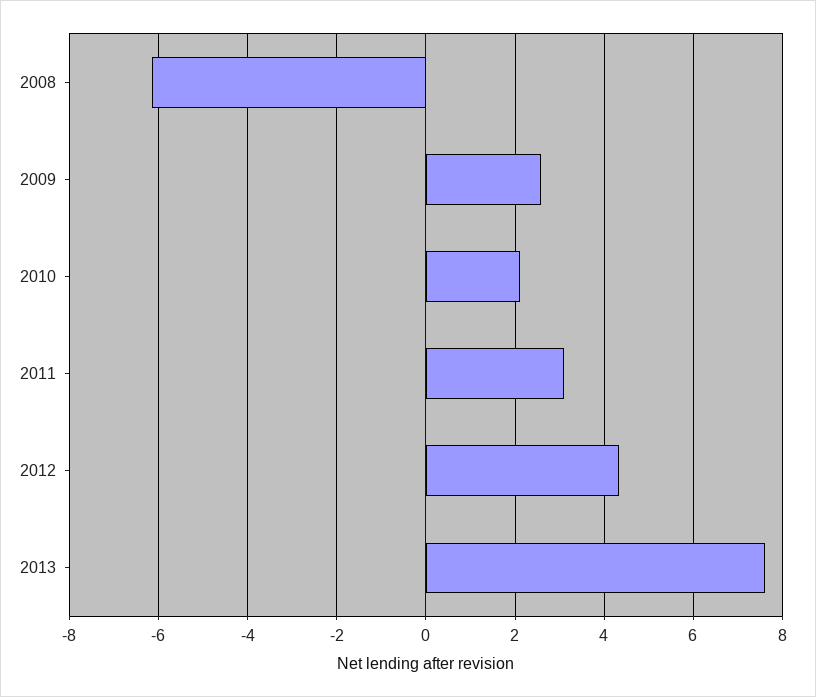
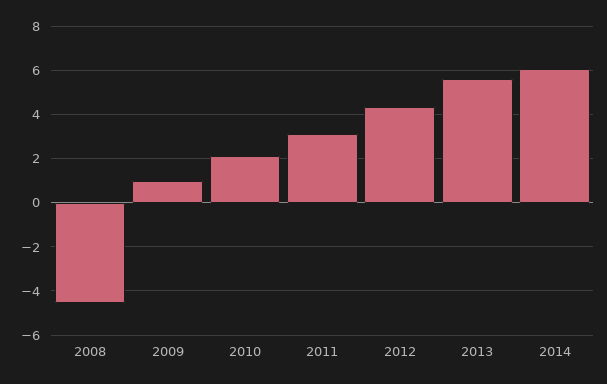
2008: -6.2 -> -4.5
2009: 2.6 -> 1
2013: 7.6 -> 5.5
2014: none -> 6

